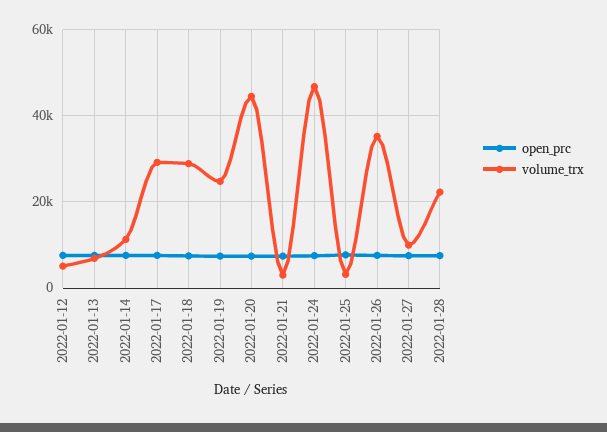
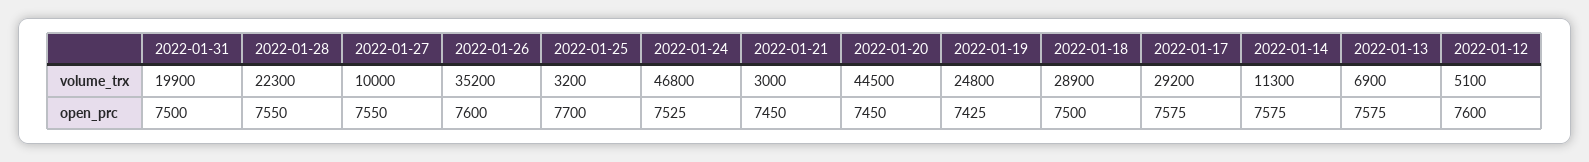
volume_trx, 2022-01-31: none -> 19900
open_prc, 2022-01-31: none -> 7500

